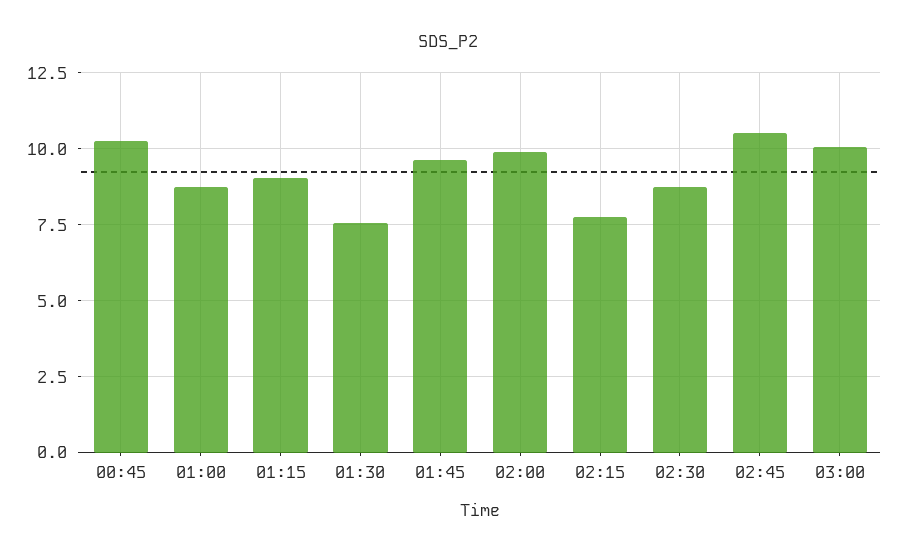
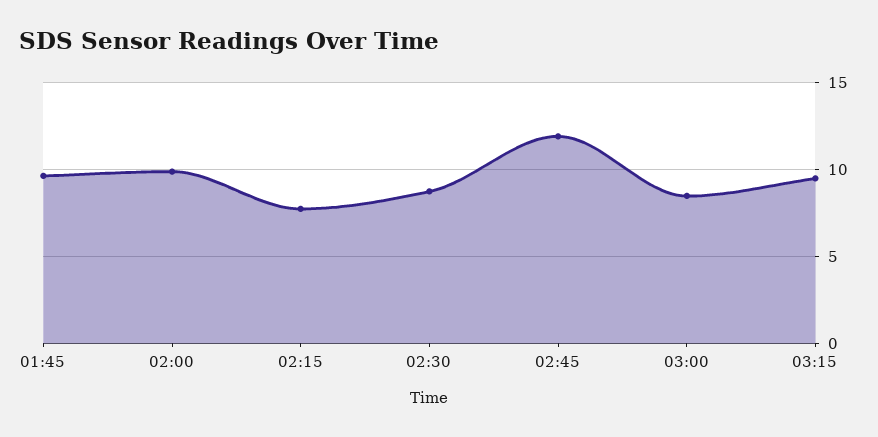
00:45: 10.25 -> none
01:00: 8.75 -> none
01:15: 9 -> none
01:30: 7.5 -> none
02:45: 10.5 -> 12
03:00: 10 -> 8.5
03:15: none -> 9.5

